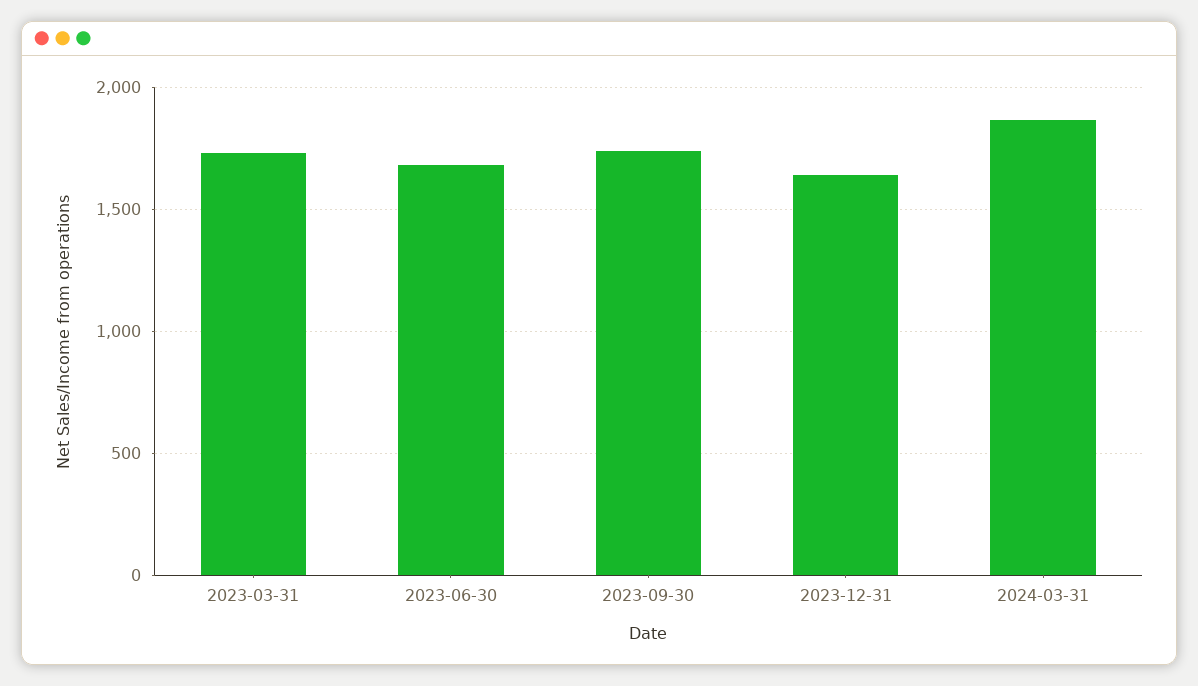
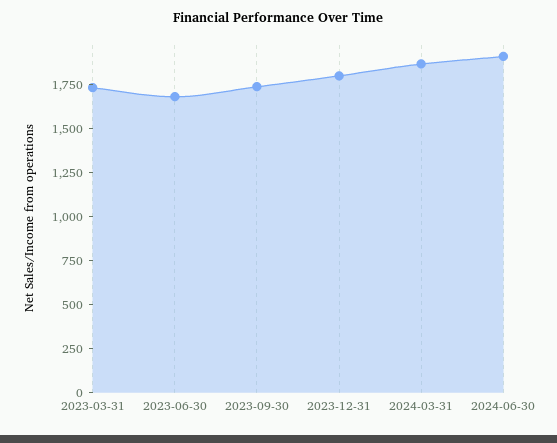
2023-12-31: 1650 -> 1800
2024-06-30: none -> 1900

